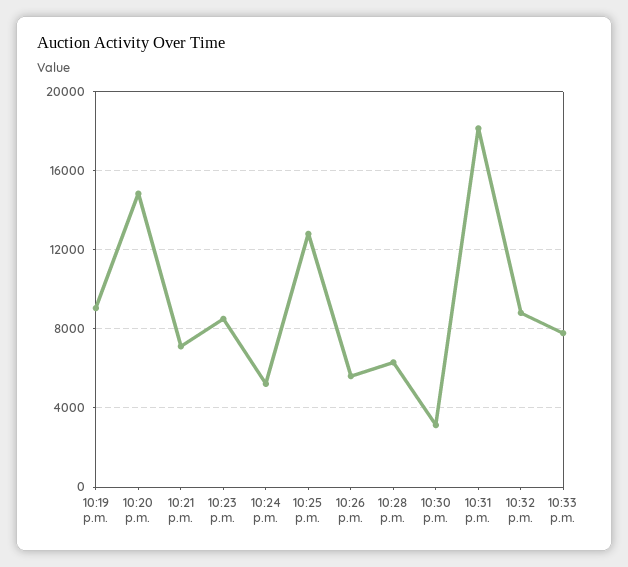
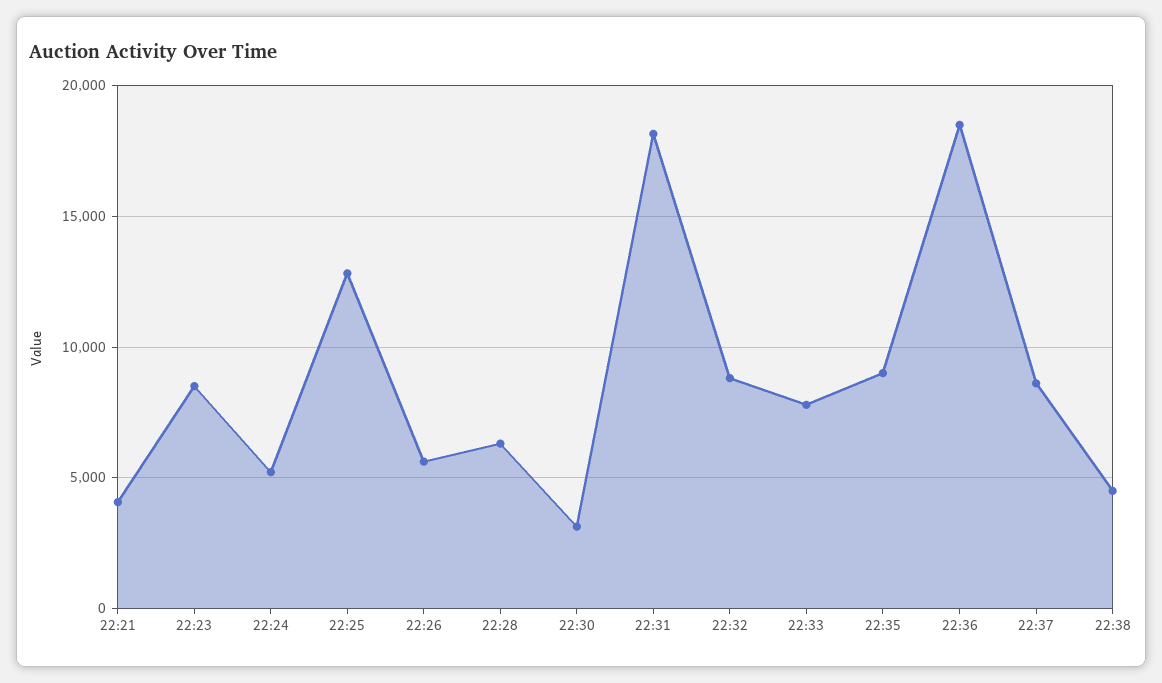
10:19 p.m.: 9000 -> none
10:20 p.m.: 15000 -> none
10:21 p.m.: 7000 -> 4000
22:35: none -> 9000
22:36: none -> 18500
22:37: none -> 8500
22:38: none -> 4500

